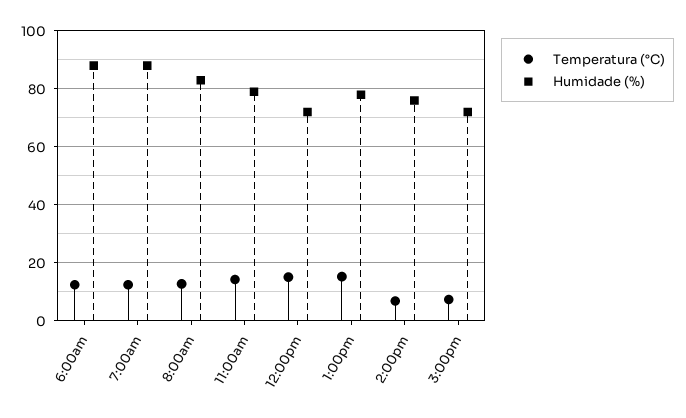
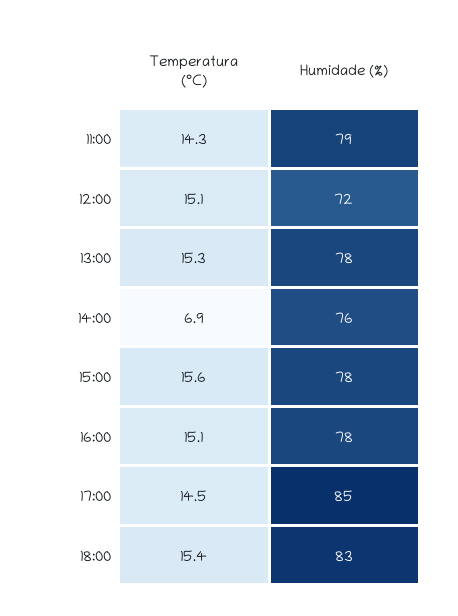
Temperatura (°C), 6:00am: 12.5 -> none
Humidade (%), 6:00am: 87.5 -> none
Temperatura (°C), 7:00am: 12.5 -> none
Humidade (%), 7:00am: 87.5 -> none
Temperatura (°C), 8:00am: 12.5 -> none
Humidade (%), 8:00am: 82.5 -> none
Temperatura (°C), 3:00pm: 7.5 -> 15.6
Humidade (%), 3:00pm: 72.5 -> 78
Temperatura (°C), 16:00: none -> 15.1
Humidade (%), 16:00: none -> 78
Temperatura (°C), 17:00: none -> 14.5
Humidade (%), 17:00: none -> 85
Temperatura (°C), 18:00: none -> 15.4
Humidade (%), 18:00: none -> 83

